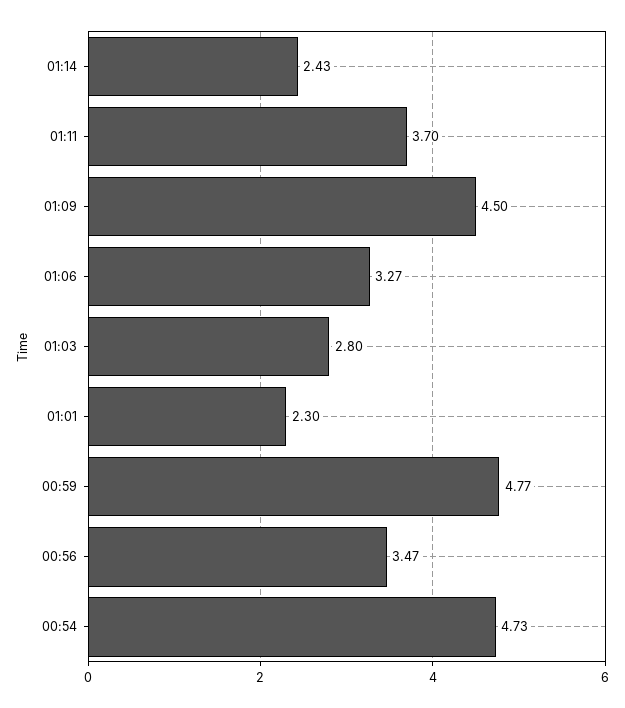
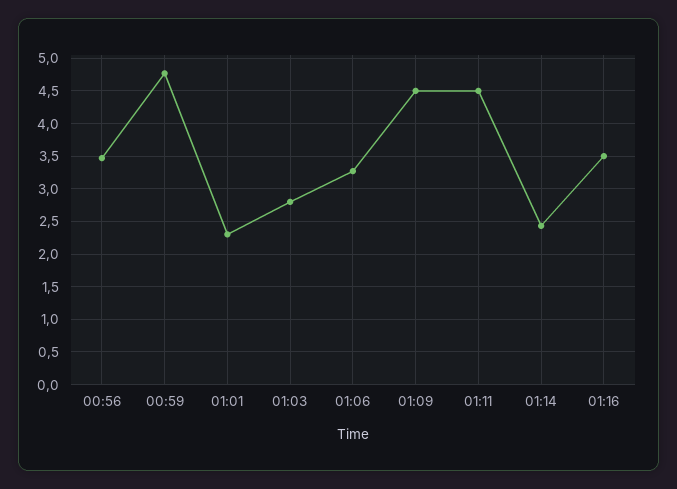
01:11: 3.7 -> 4.5
00:54: 4.73 -> none
01:16: none -> 3.5

